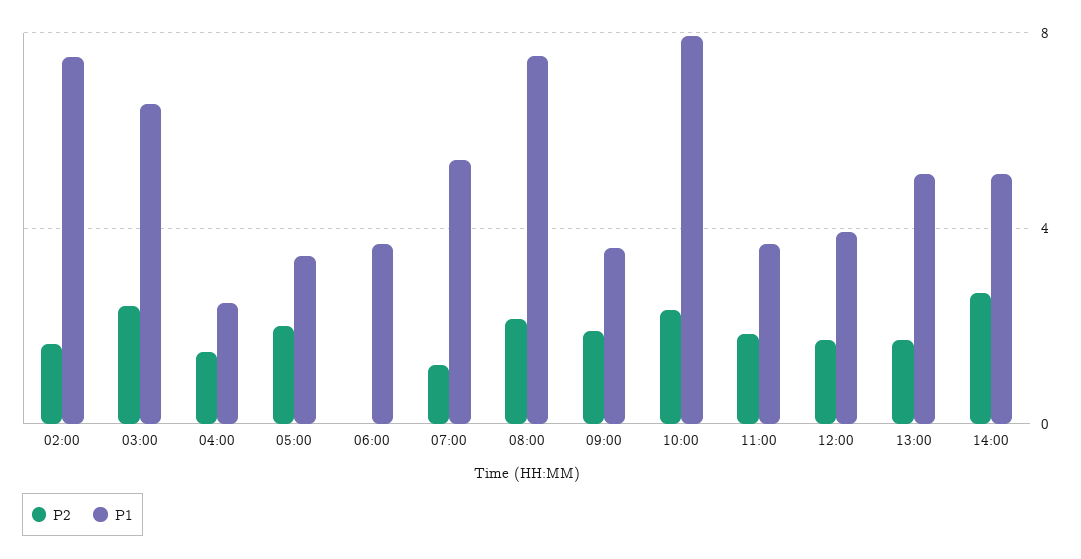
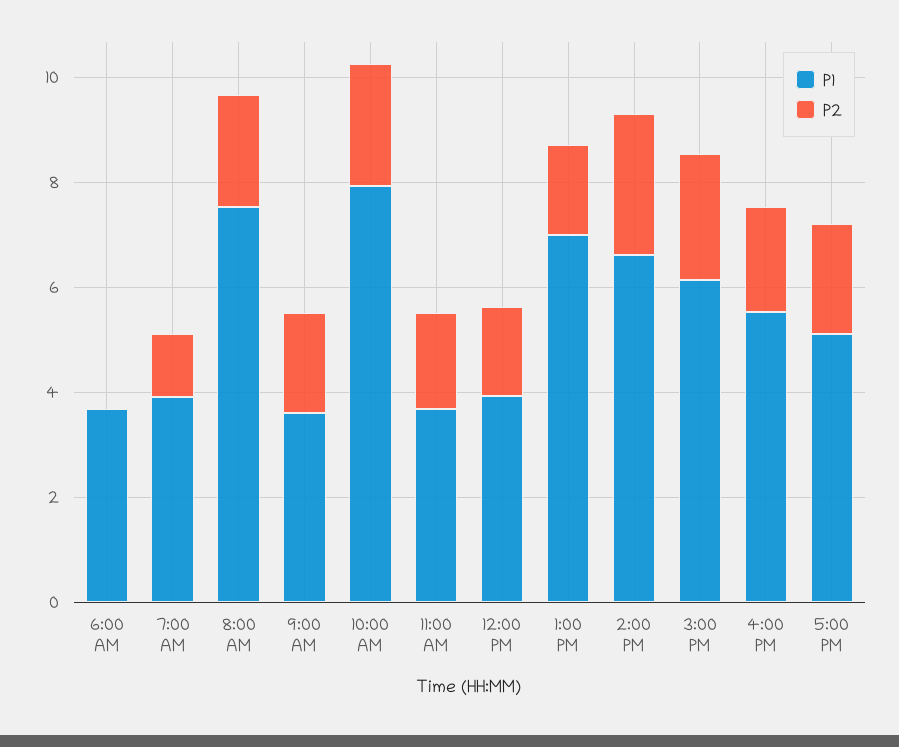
P2, 02:00: 1.5 -> none
P1, 02:00: 7.5 -> none
P2, 03:00: 2.5 -> none
P1, 03:00: 6.5 -> none
P2, 04:00: 1.5 -> none
P1, 04:00: 2.5 -> none
P2, 05:00: 2 -> none
P1, 05:00: 3.5 -> none
P1, 07:00: 5.5 -> 4
P1, 13:00: 5 -> 7
P1, 14:00: 5 -> 6.5
P1, 3:00 PM: none -> 6
P2, 3:00 PM: none -> 2.5
P1, 4:00 PM: none -> 5.5
P2, 4:00 PM: none -> 2
P1, 5:00 PM: none -> 5
P2, 5:00 PM: none -> 2

